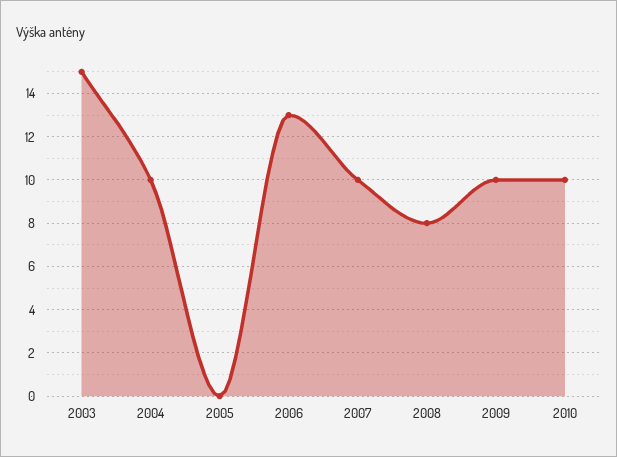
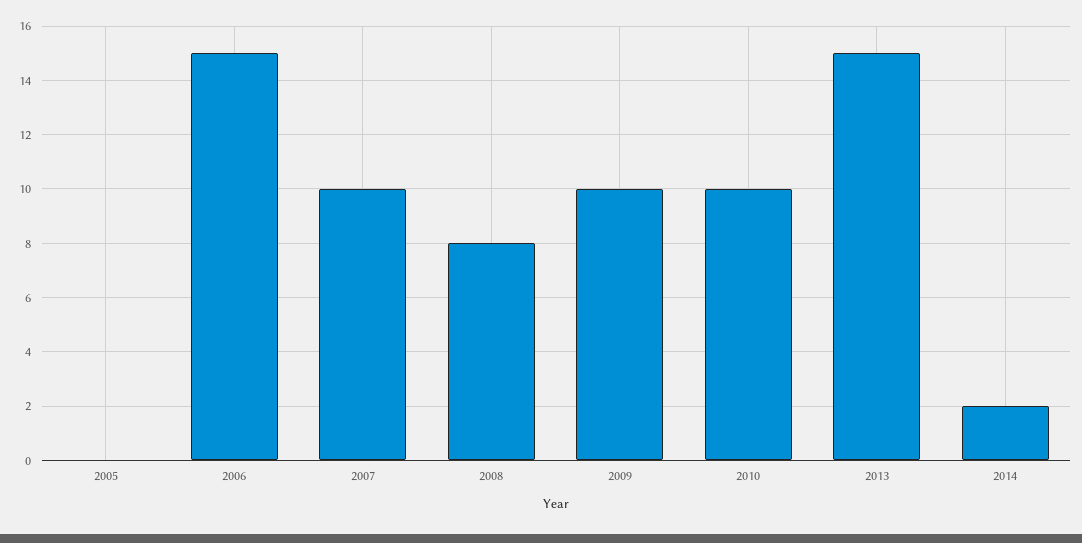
2003: 15 -> none
2004: 10 -> none
2006: 13 -> 15
2013: none -> 15
2014: none -> 2

